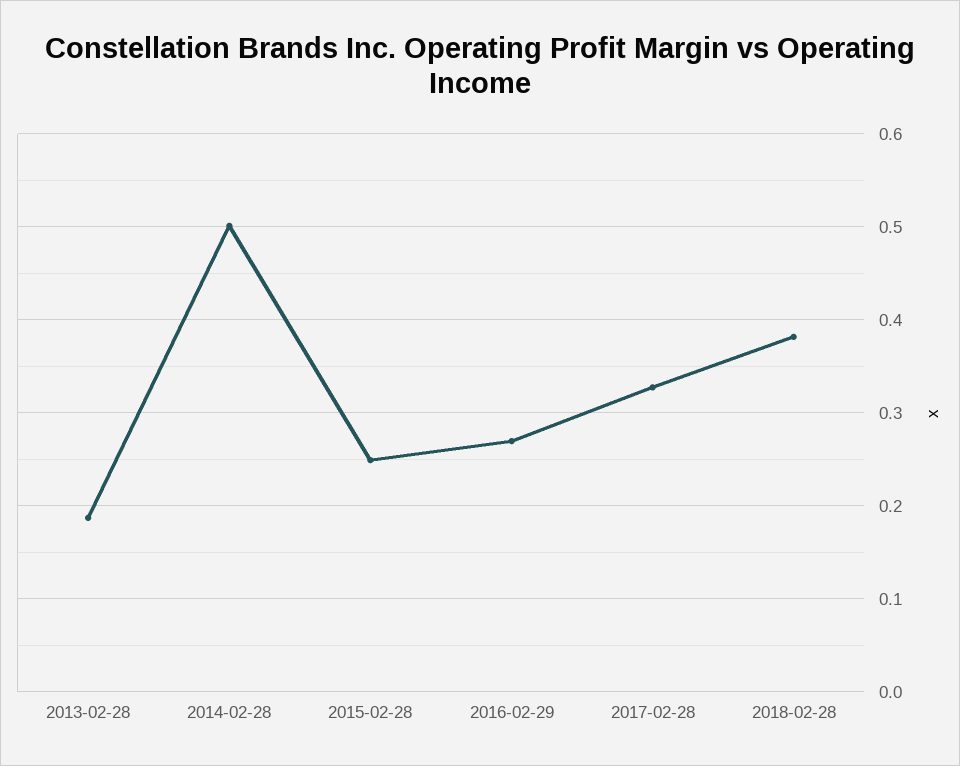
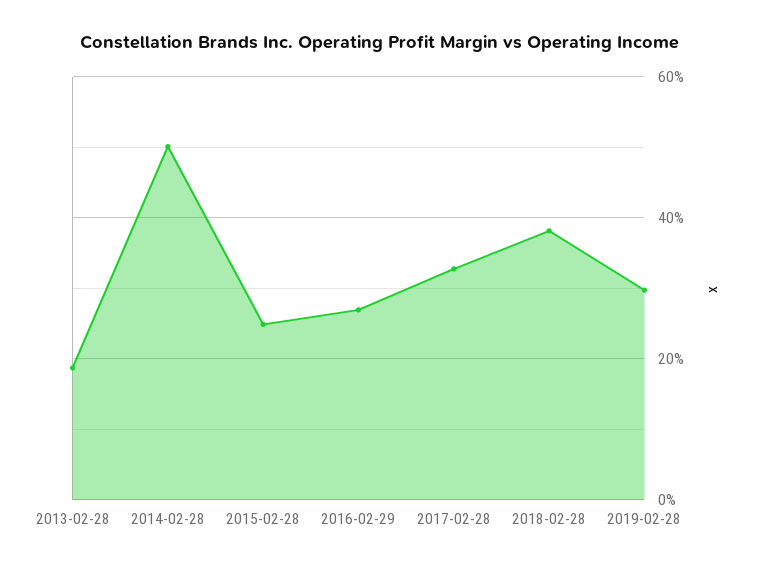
2019-02-28: none -> 0.3

